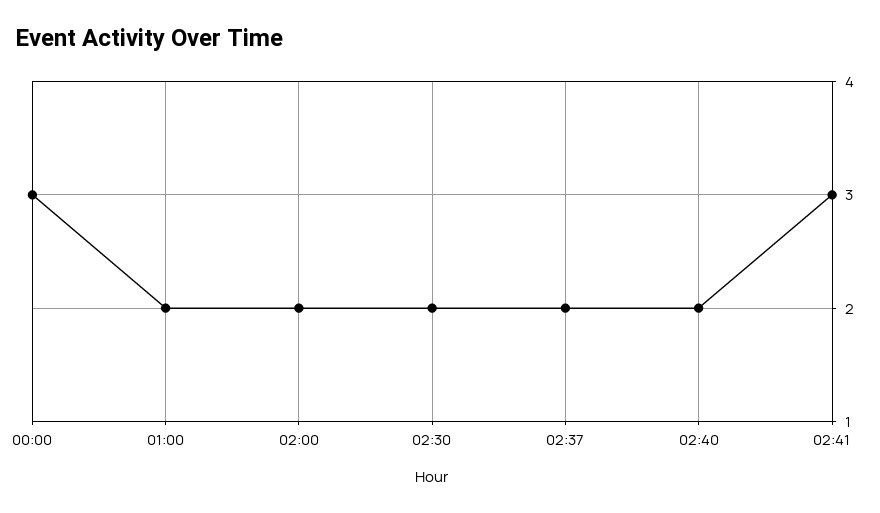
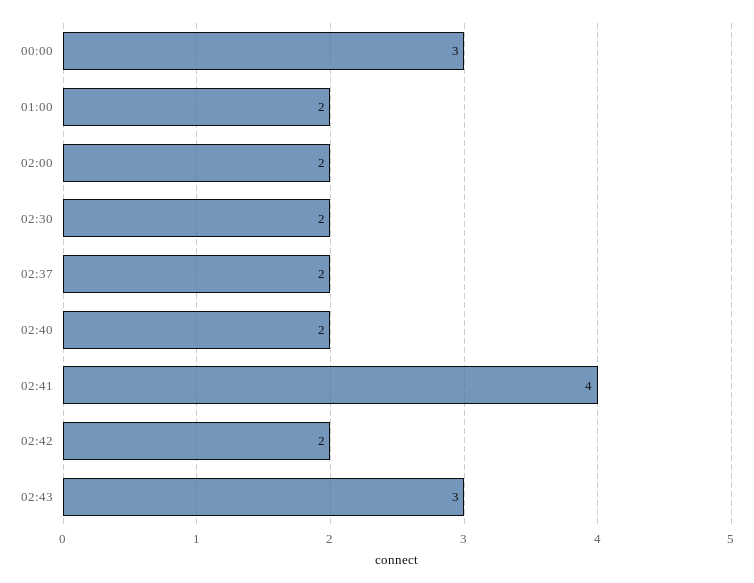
02:41: 3 -> 4
02:42: none -> 2
02:43: none -> 3

